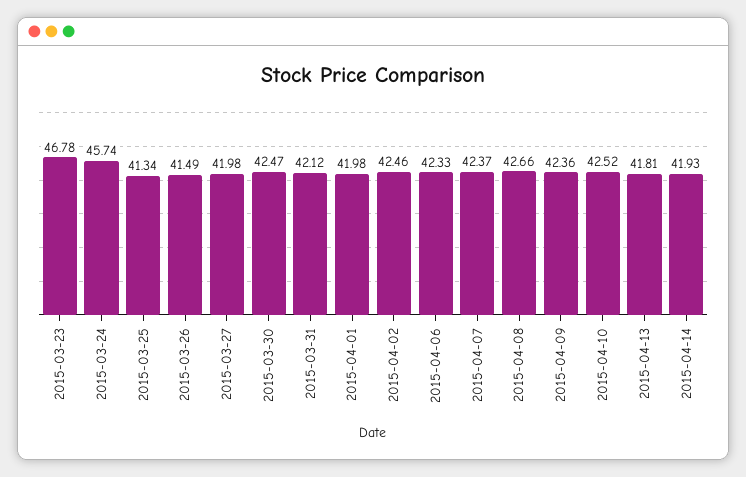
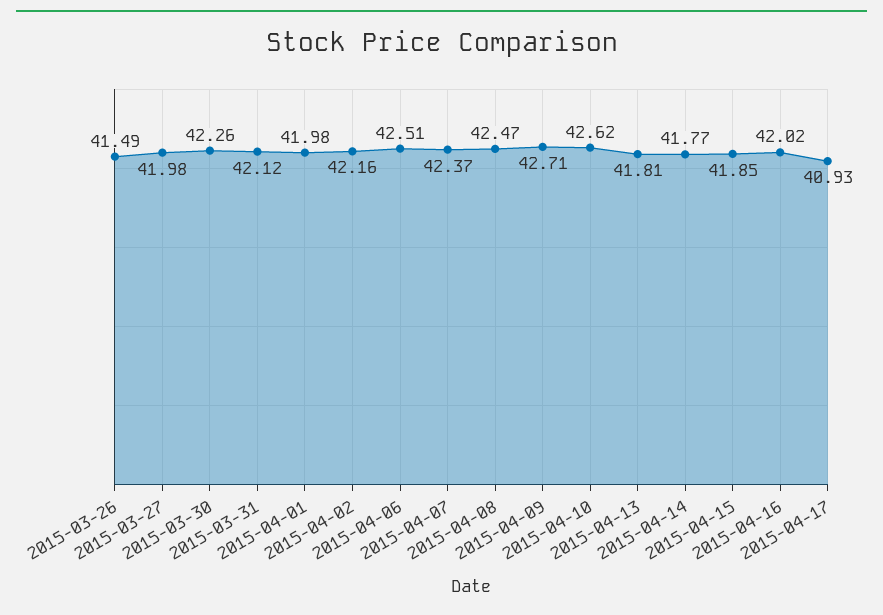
2015-03-23: 46.78 -> none
2015-03-24: 45.74 -> none
2015-03-25: 41.34 -> none
2015-03-30: 42.47 -> 42.26
2015-04-02: 42.46 -> 42.16
2015-04-06: 42.33 -> 42.51
2015-04-08: 42.66 -> 42.47
2015-04-09: 42.36 -> 42.71
2015-04-10: 42.52 -> 42.62
2015-04-14: 41.93 -> 41.77
2015-04-15: none -> 41.85
2015-04-16: none -> 42.02
2015-04-17: none -> 40.93

